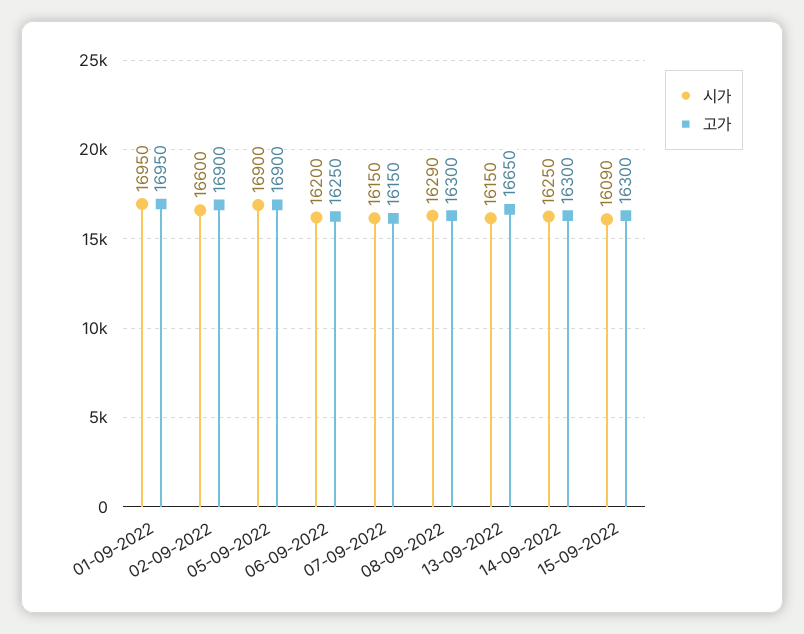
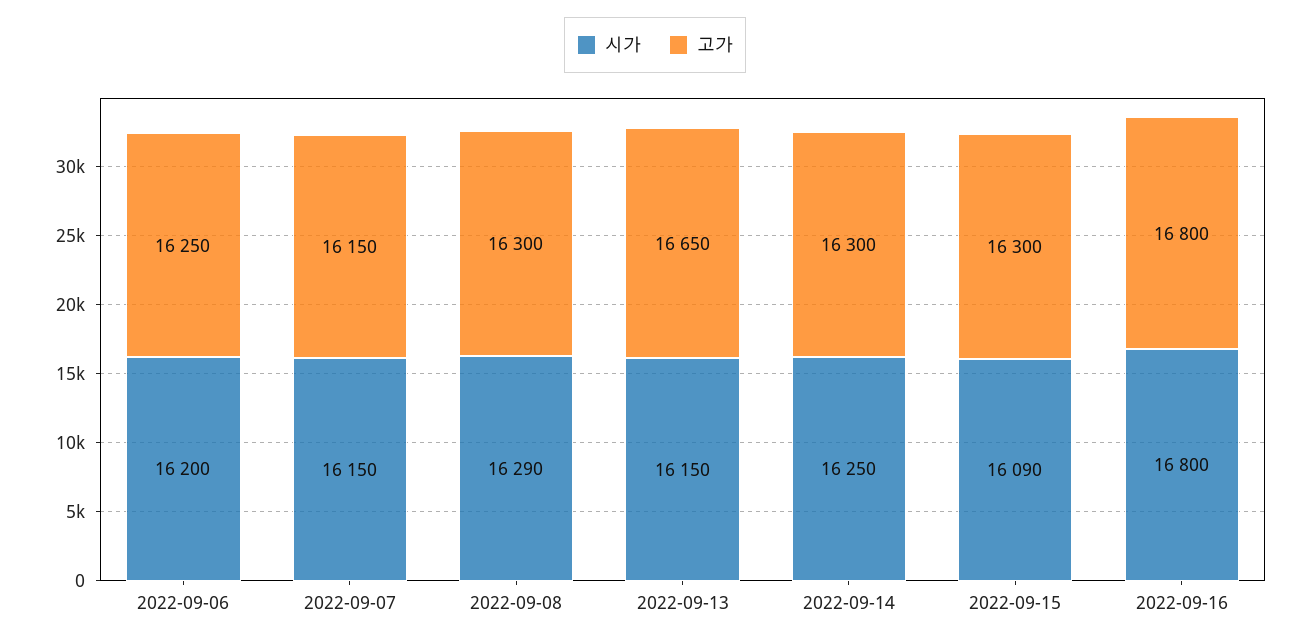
시가, 01-09-2022: 16950 -> none
고가, 01-09-2022: 16950 -> none
시가, 02-09-2022: 16600 -> none
고가, 02-09-2022: 16900 -> none
시가, 05-09-2022: 16900 -> none
고가, 05-09-2022: 16900 -> none
시가, 2022-09-16: none -> 16800
고가, 2022-09-16: none -> 16800

